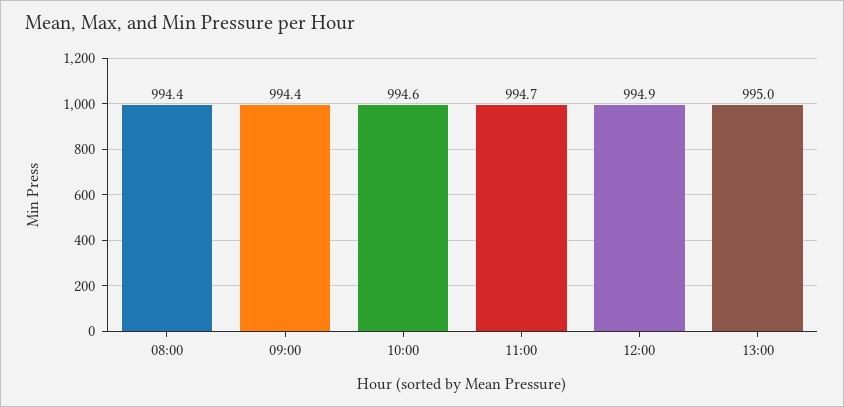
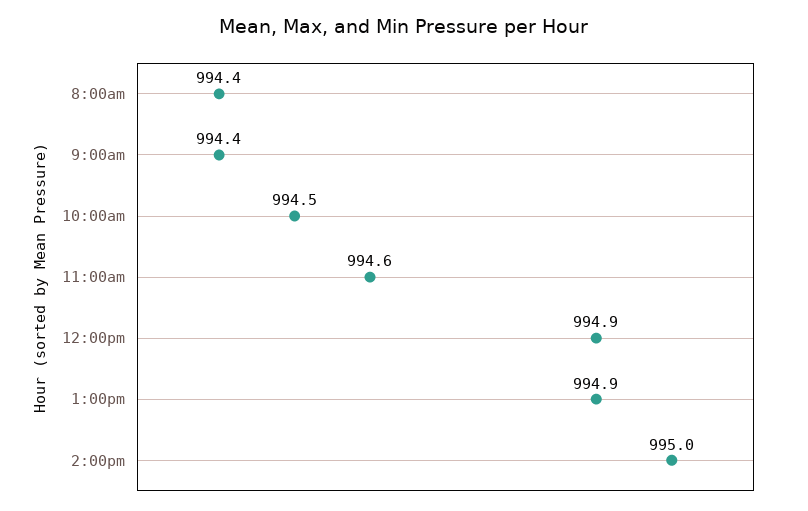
10:00: 994.6 -> 994.5
11:00: 994.7 -> 994.6
13:00: 995 -> 994.9
2:00pm: none -> 995

